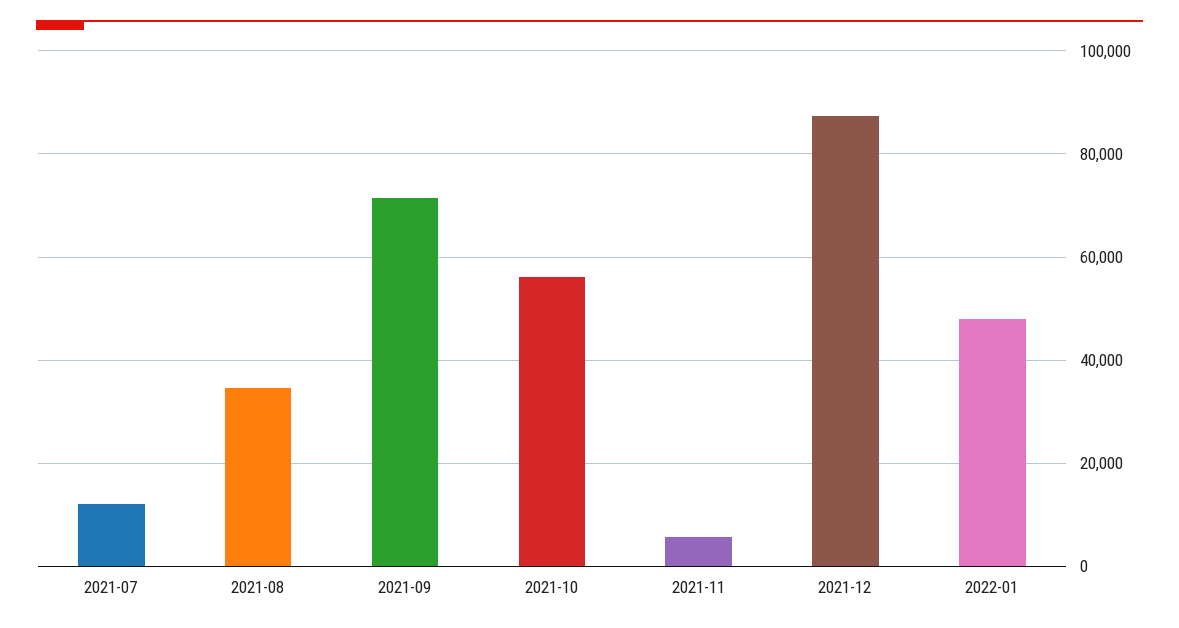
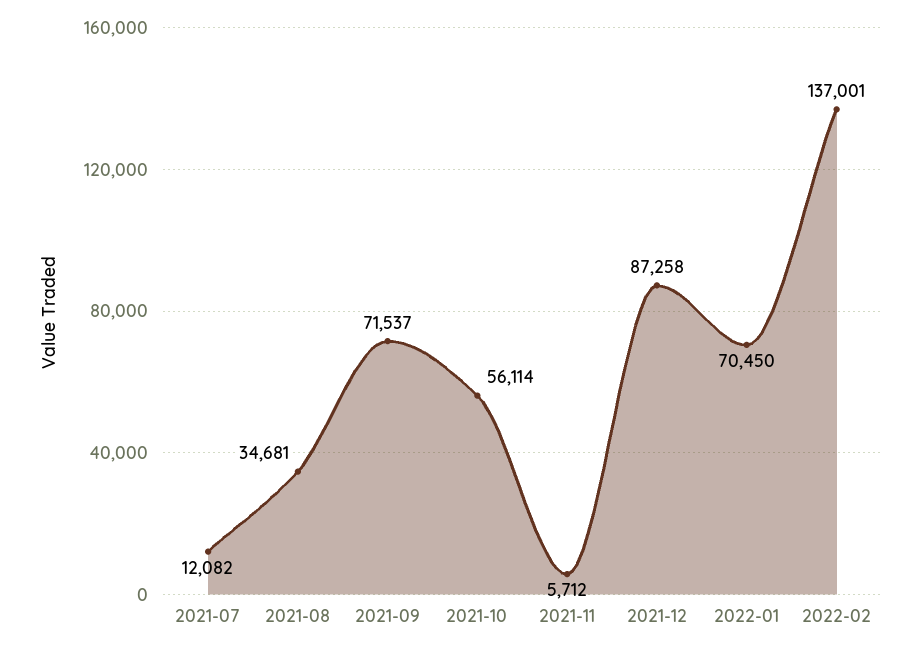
2022-01: 48000 -> 70450
2022-02: none -> 137001

